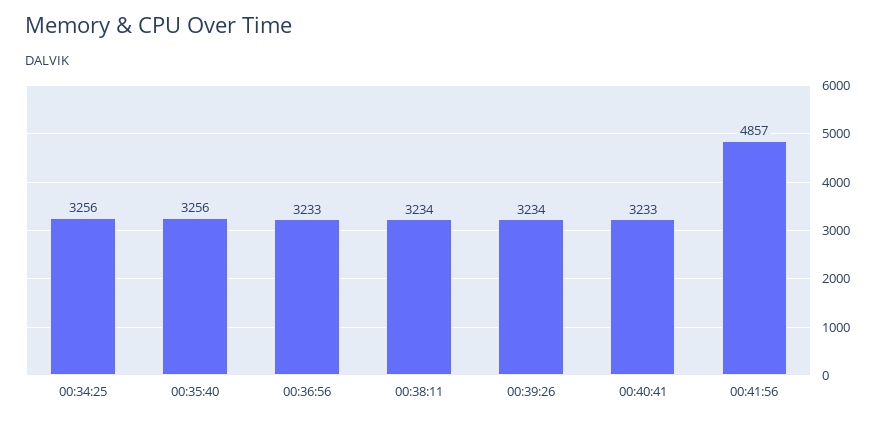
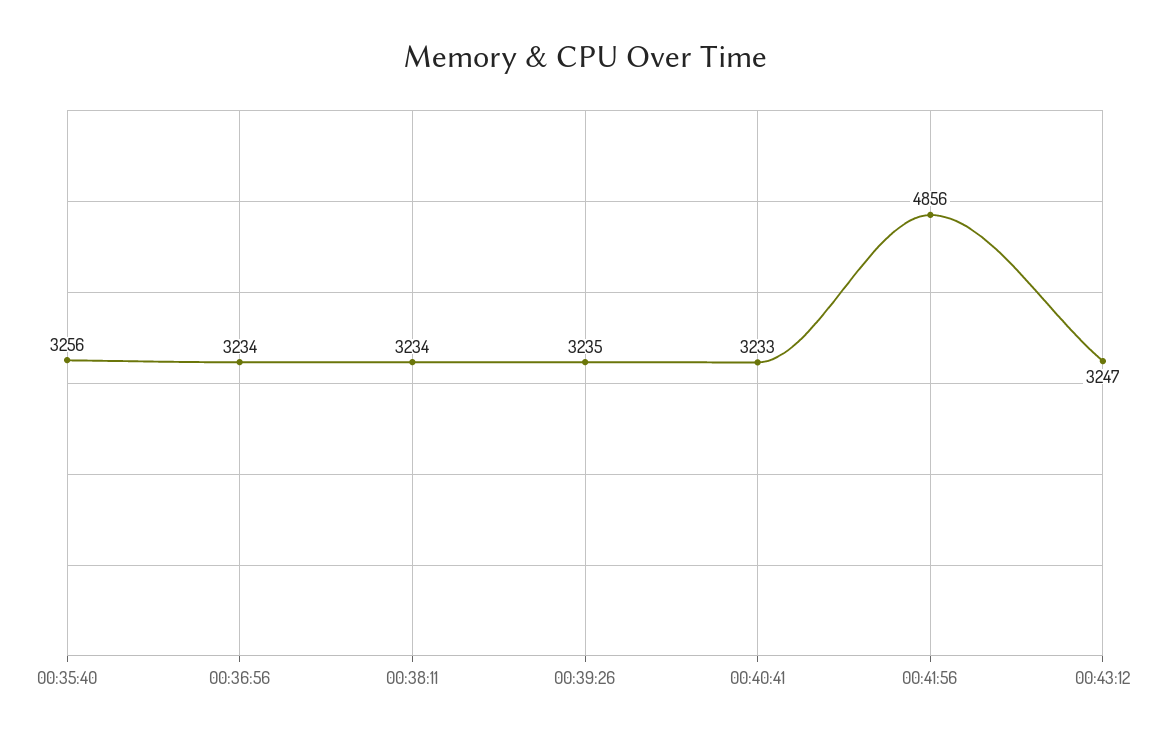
00:34:25: 3256 -> none
00:36:56: 3233 -> 3234
00:39:26: 3234 -> 3235
00:41:56: 4857 -> 4856
00:43:12: none -> 3247

